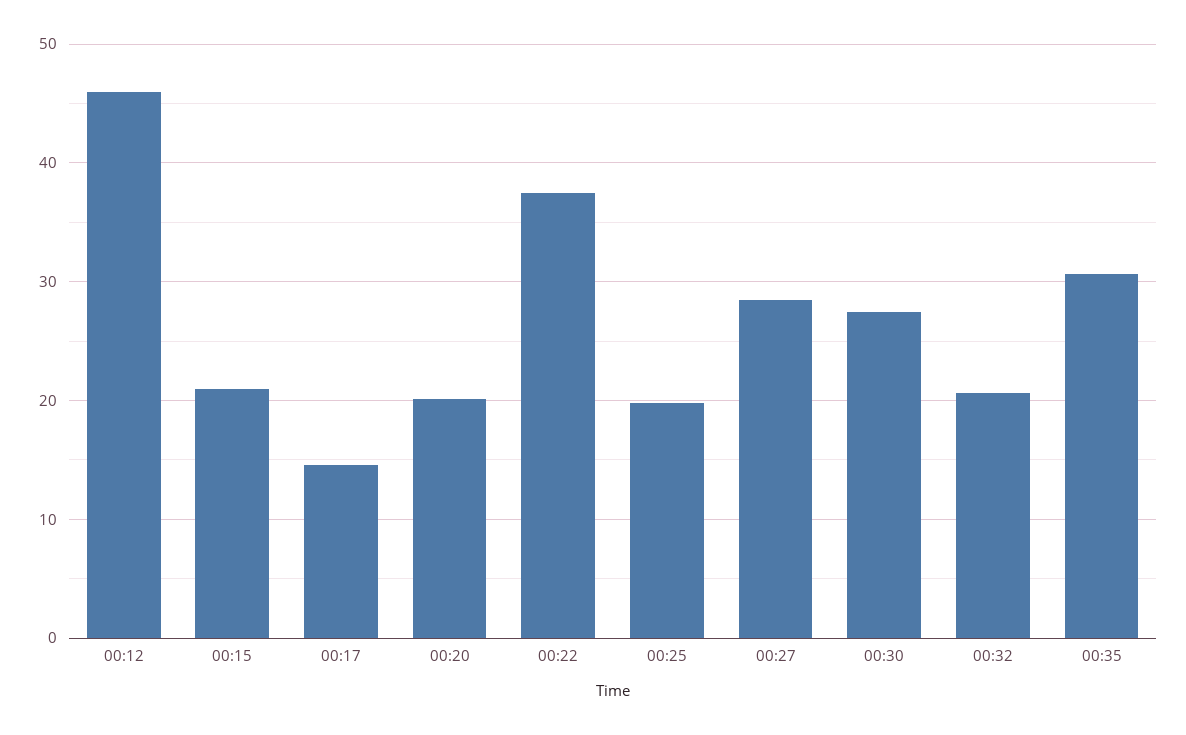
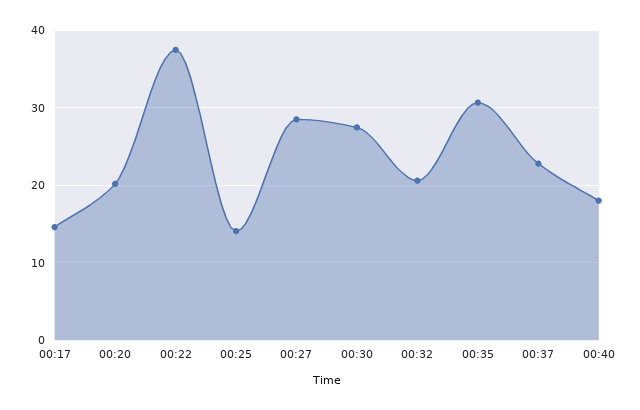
00:12: 46 -> none
00:15: 21 -> none
00:25: 20 -> 14
00:37: none -> 23
00:40: none -> 18

